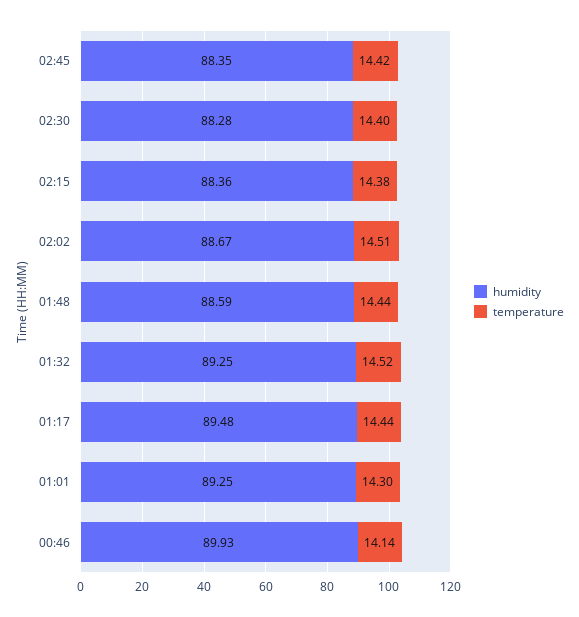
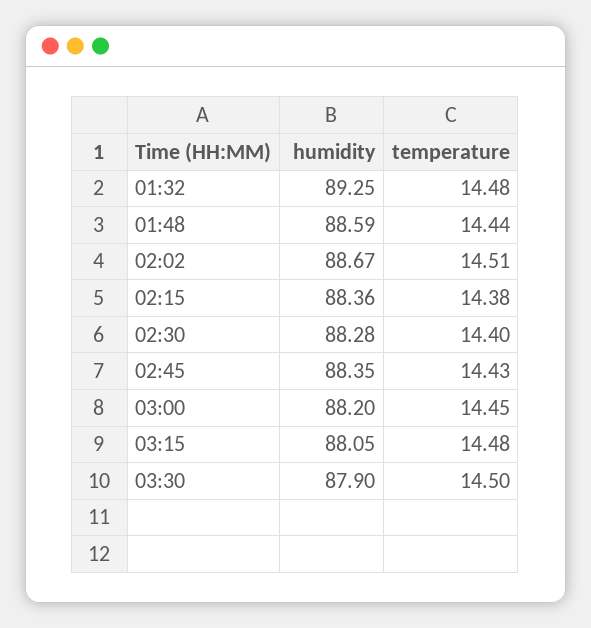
temperature, 02:45: 14.42 -> 14.43
temperature, 01:32: 14.52 -> 14.48
humidity, 01:17: 89.48 -> none
temperature, 01:17: 14.44 -> none
humidity, 01:01: 89.25 -> none
temperature, 01:01: 14.3 -> none
humidity, 00:46: 89.93 -> none
temperature, 00:46: 14.14 -> none
humidity, 03:00: none -> 88.2
temperature, 03:00: none -> 14.45
humidity, 03:15: none -> 88.05
temperature, 03:15: none -> 14.48
humidity, 03:30: none -> 87.9
temperature, 03:30: none -> 14.5

